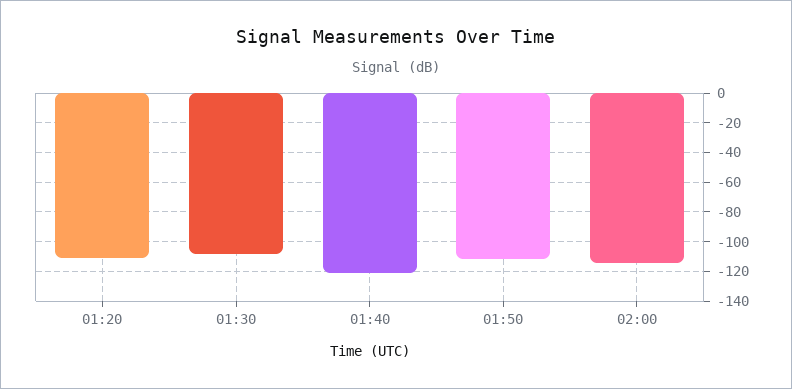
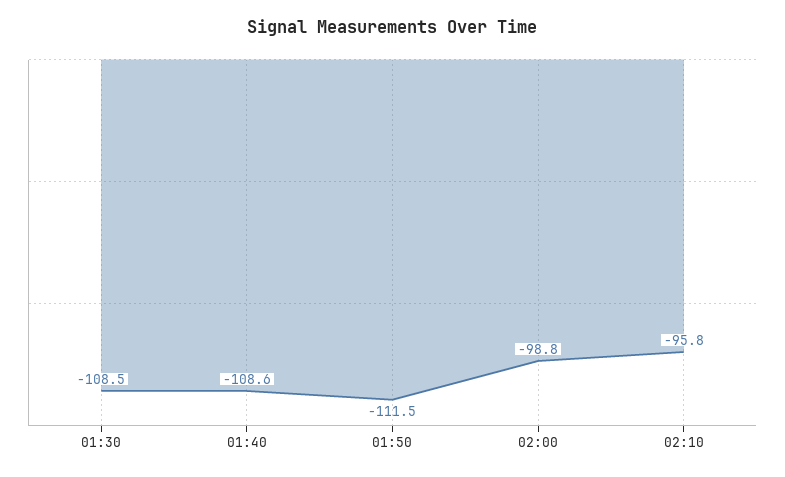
01:20: -110 -> none
01:40: -120 -> -108.6
02:00: -115 -> -98.8
02:10: none -> -95.8

